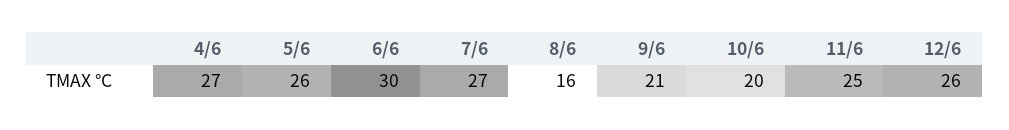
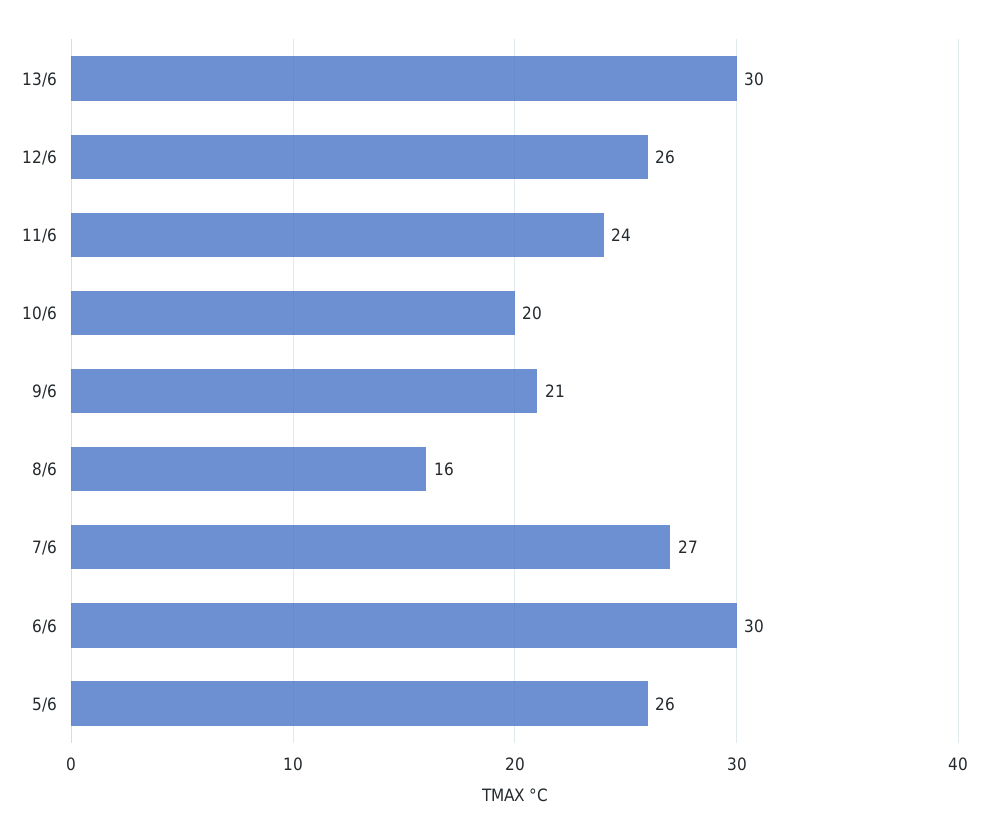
4/6: 27 -> none
11/6: 25 -> 24
13/6: none -> 30

